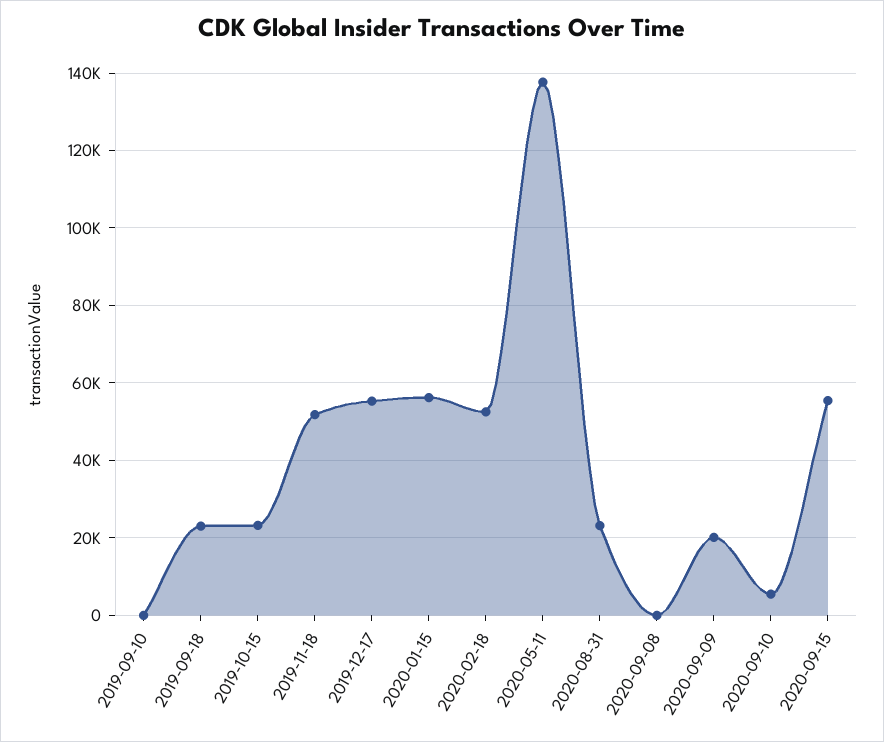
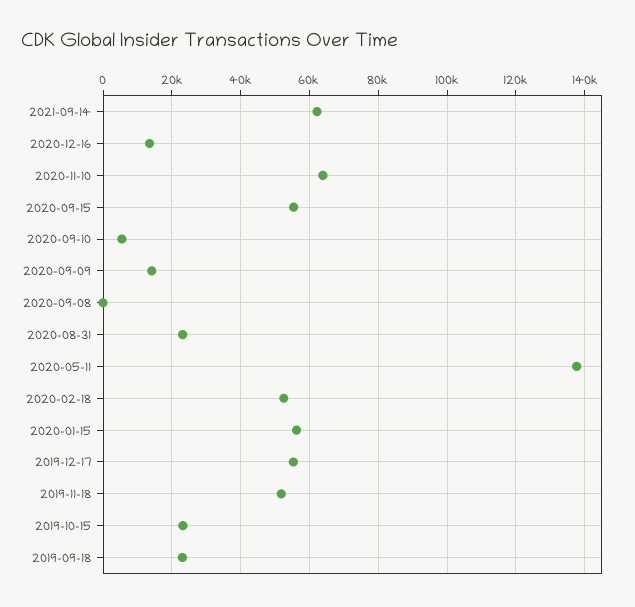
2019-09-10: 0 -> none
2020-09-09: 20000 -> 14000
2021-09-14: none -> 62000
2020-12-16: none -> 14000
2020-11-10: none -> 64000

